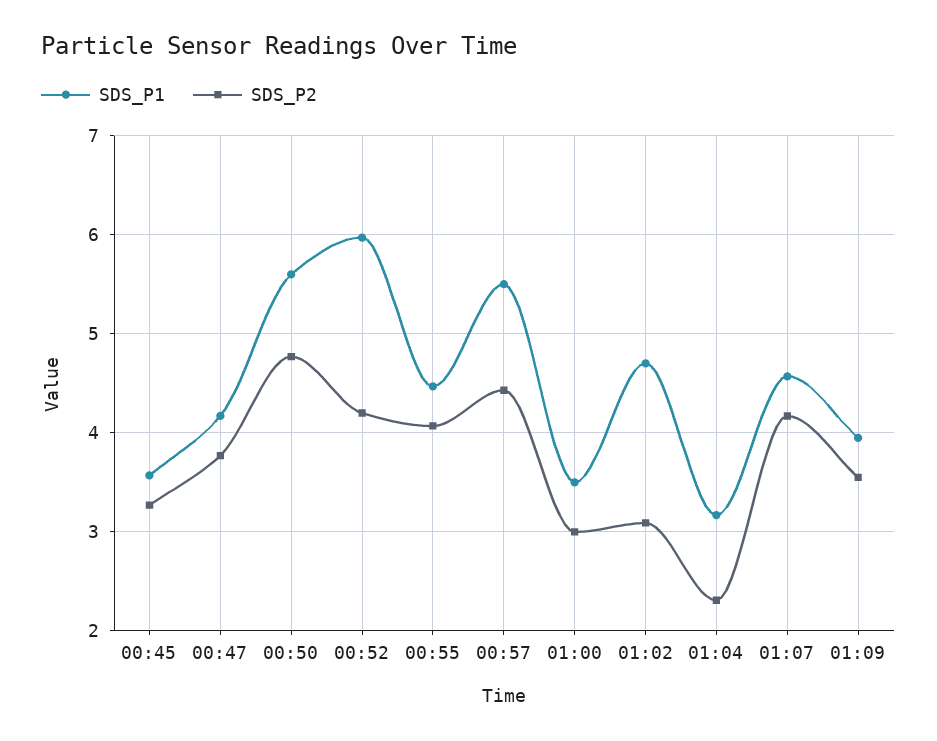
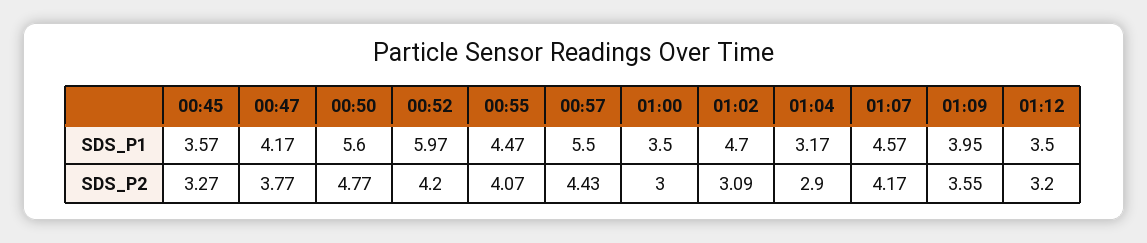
SDS_P2, 01:04: 2.3 -> 2.9
SDS_P1, 01:12: none -> 3.5
SDS_P2, 01:12: none -> 3.2

